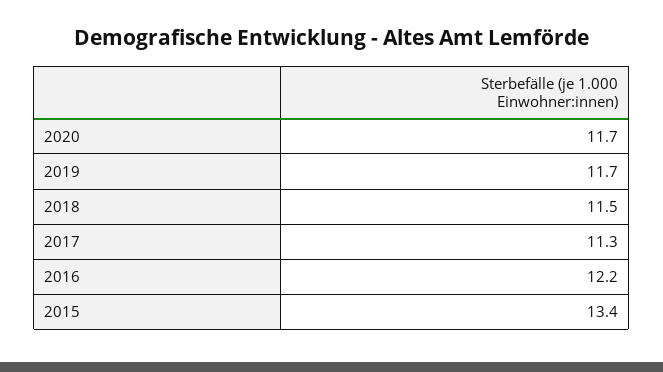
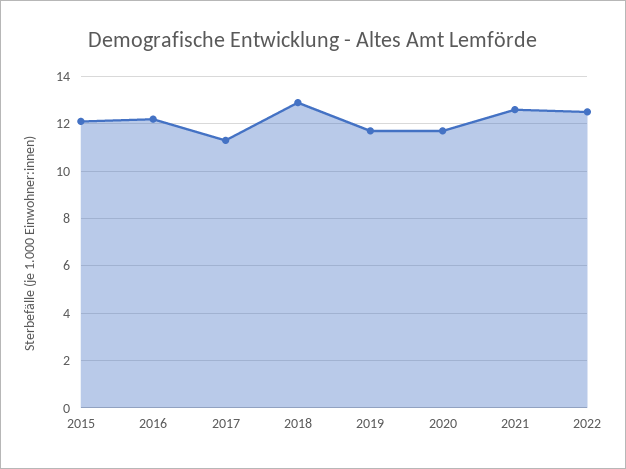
2018: 11.5 -> 13
2015: 13.4 -> 12
2021: none -> 12.5
2022: none -> 12.5

